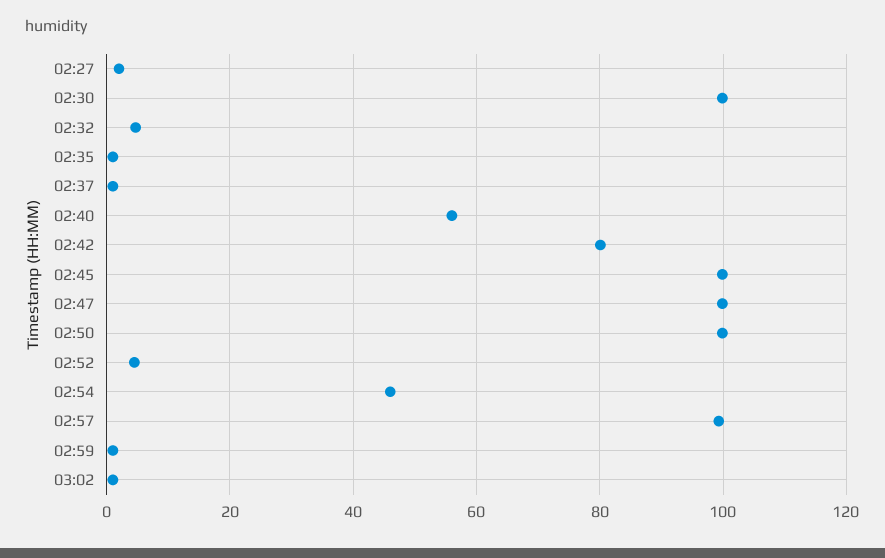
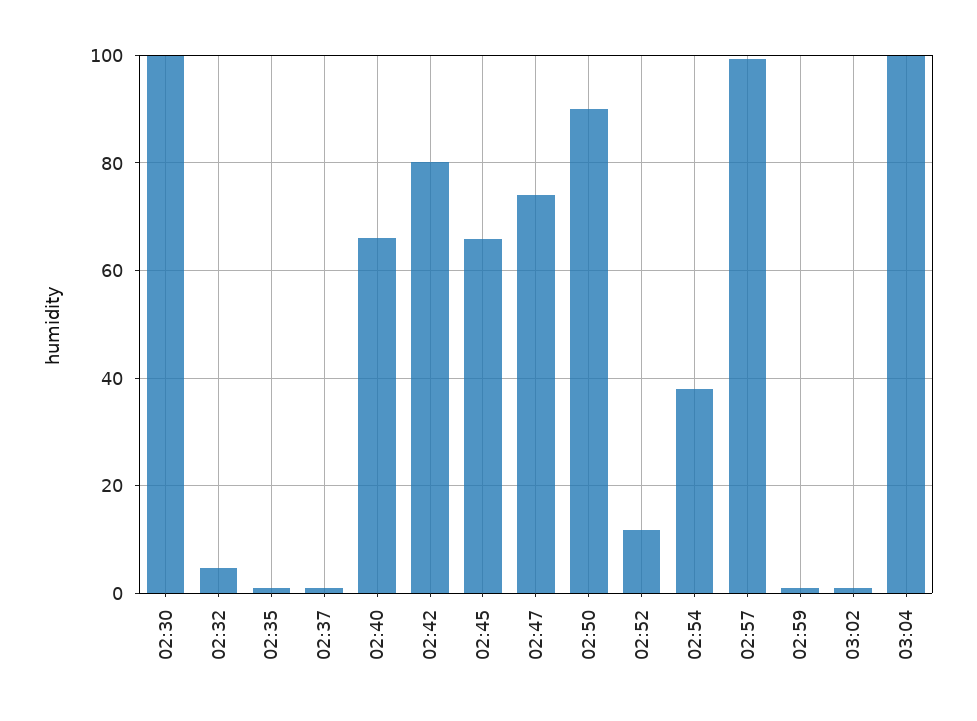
02:27: 2 -> none
02:40: 56 -> 66
02:45: 100 -> 66
02:47: 100 -> 74
02:50: 100 -> 90
02:52: 4 -> 12
02:54: 46 -> 38
03:04: none -> 100

